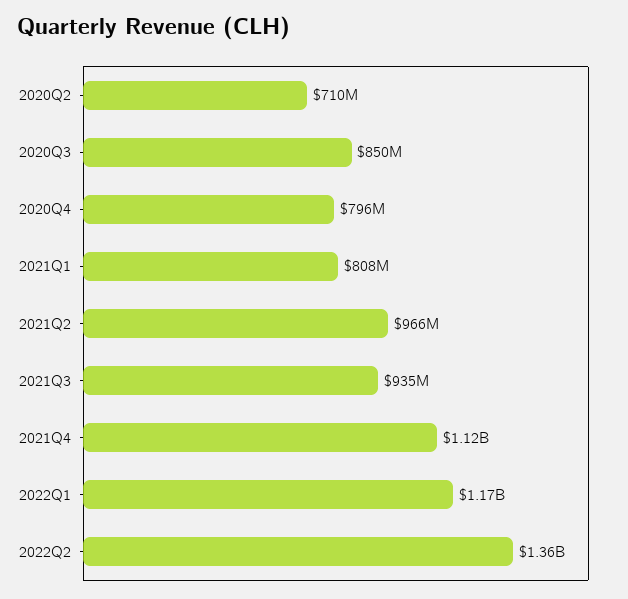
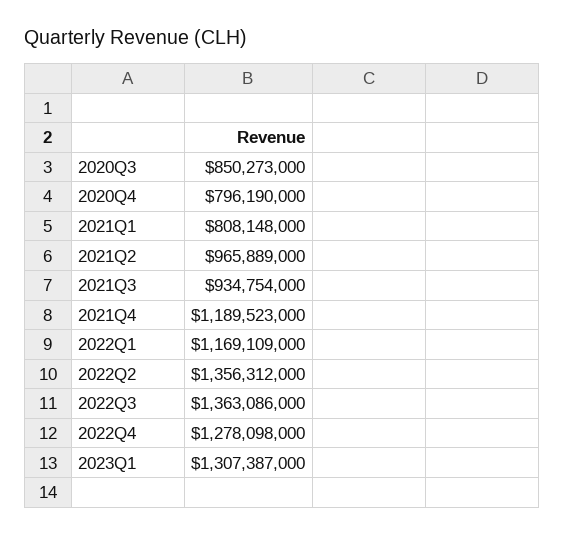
2020Q2: 710000000 -> none
2021Q4: 1120000000 -> 1189523000
2022Q3: none -> 1363086000
2022Q4: none -> 1278098000
2023Q1: none -> 1307387000

